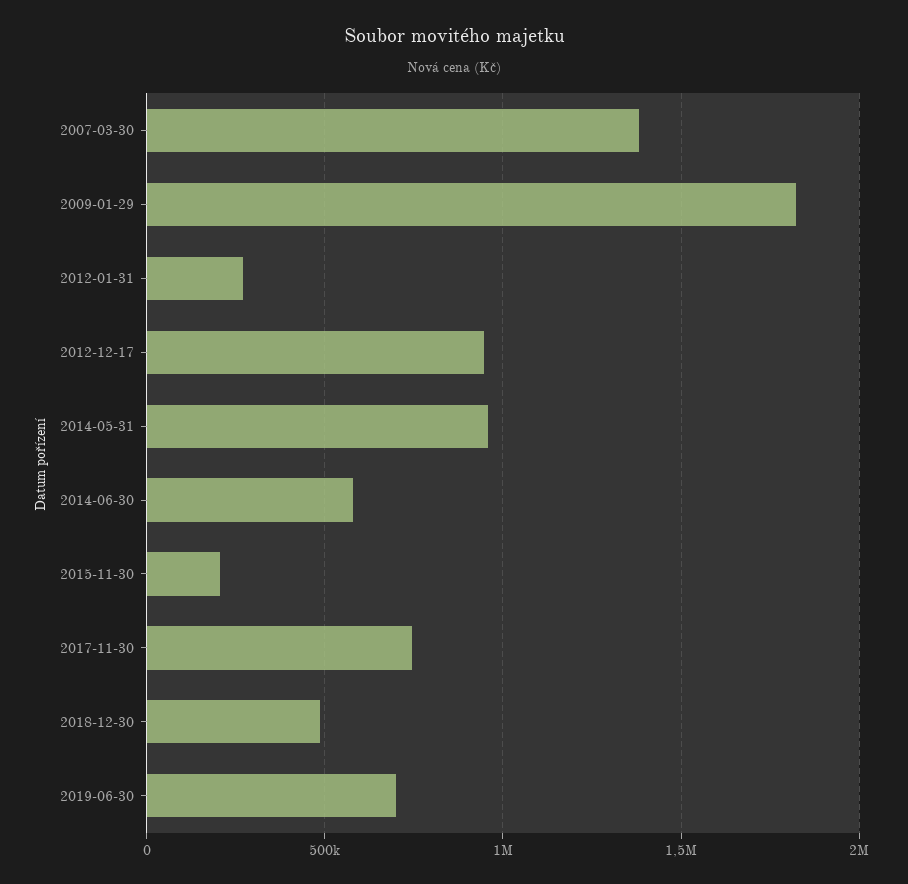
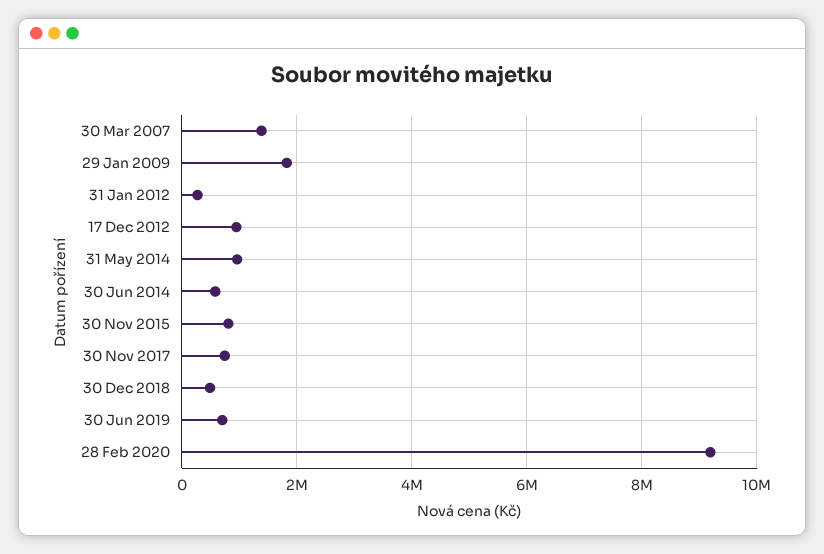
2015-11-30: 200000 -> 800000
28 Feb 2020: none -> 9200000

